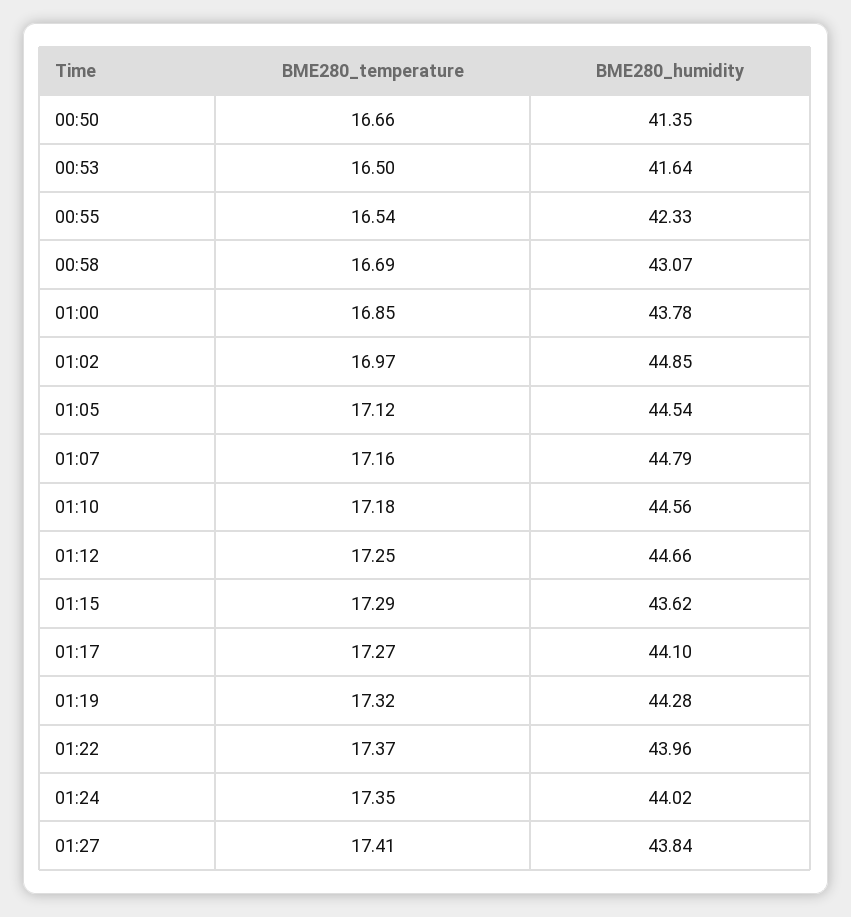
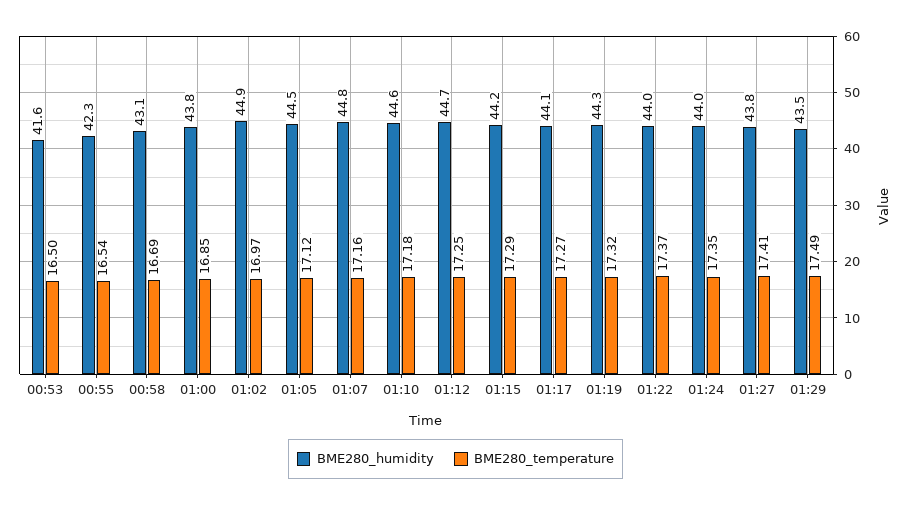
BME280_temperature, 00:50: 16.66 -> none
BME280_humidity, 00:50: 41.35 -> none
BME280_humidity, 01:15: 43.62 -> 44.2
BME280_humidity, 01:29: none -> 43.5
BME280_temperature, 01:29: none -> 17.49

